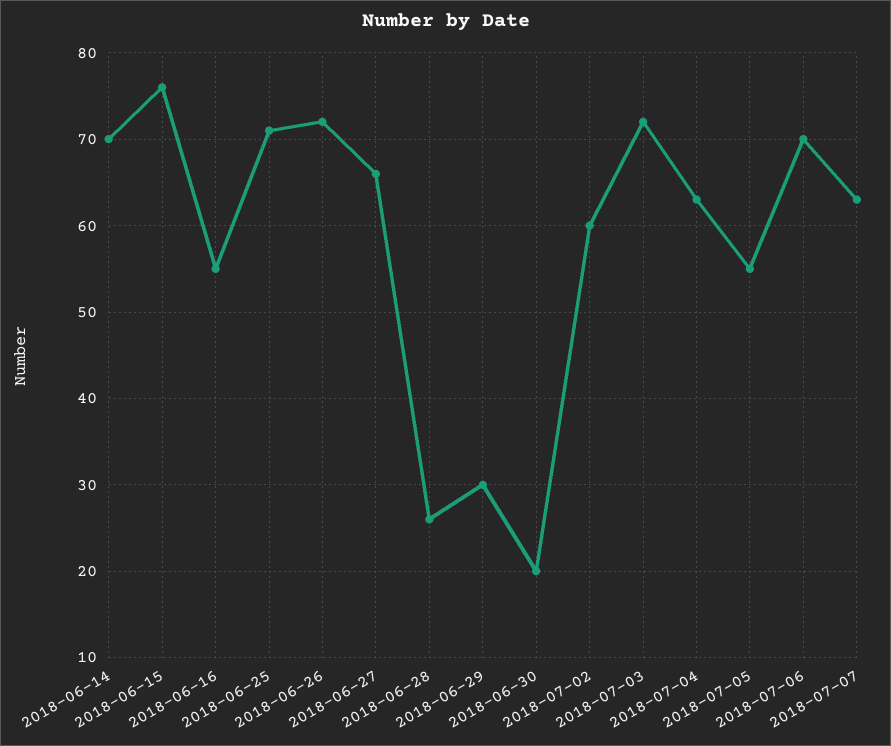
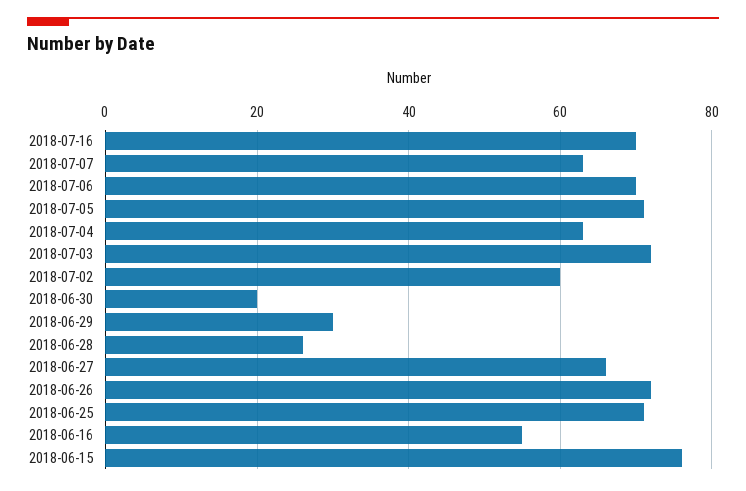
2018-06-14: 70 -> none
2018-07-05: 55 -> 70
2018-07-16: none -> 70

